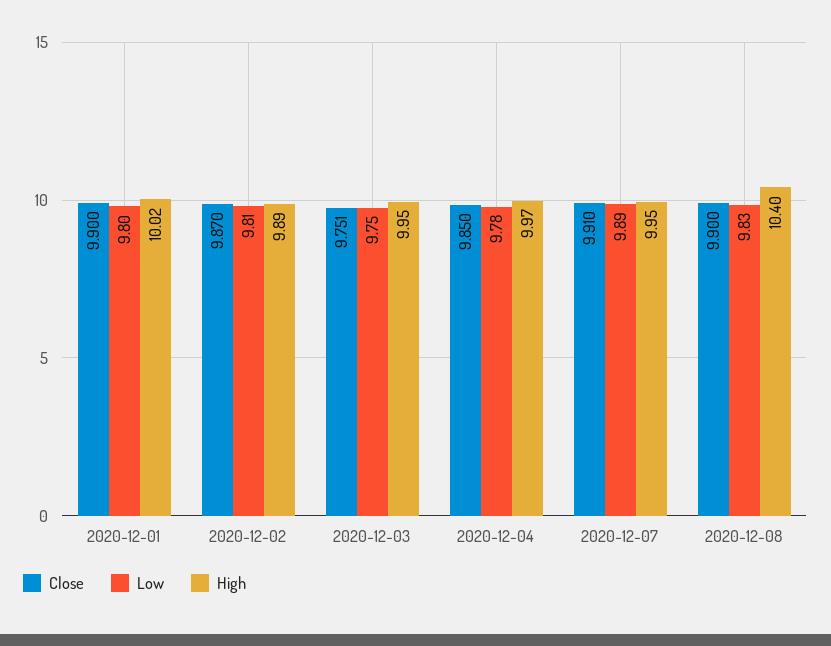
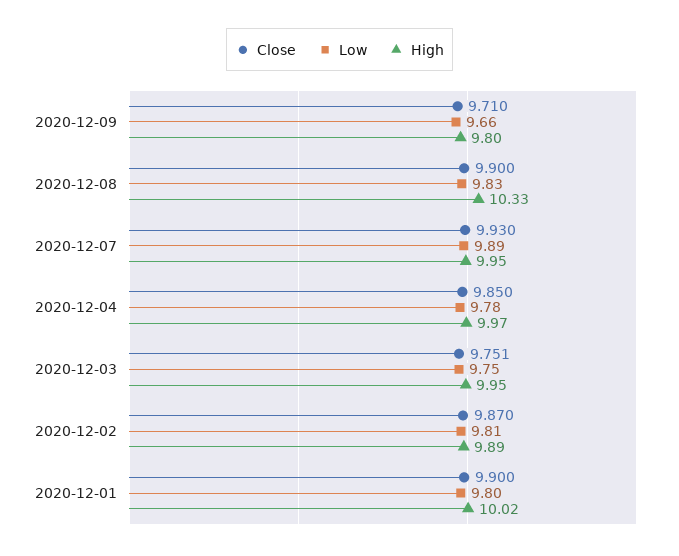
Close, 2020-12-07: 9.91 -> 9.93
High, 2020-12-08: 10.4 -> 10.33
Close, 2020-12-09: none -> 9.71
Low, 2020-12-09: none -> 9.66
High, 2020-12-09: none -> 9.8

